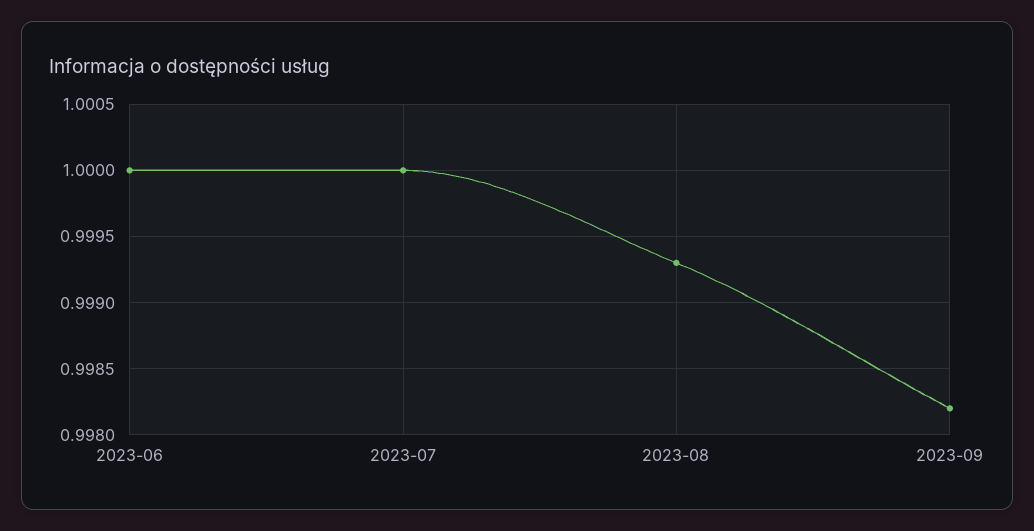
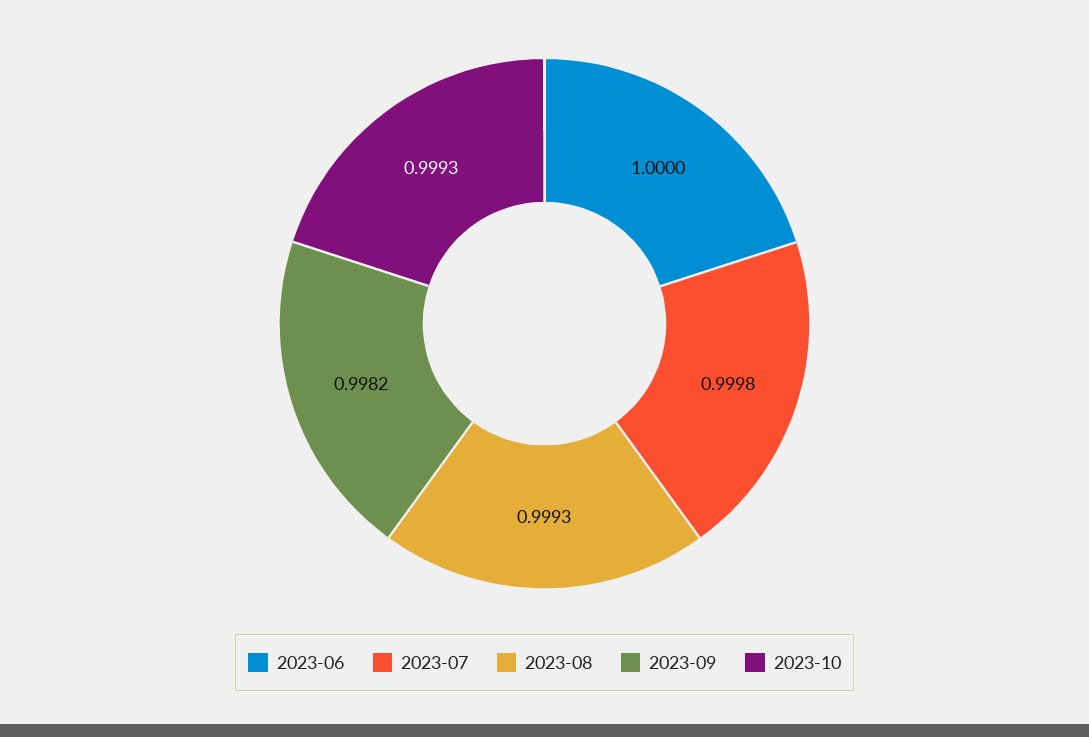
2023-07: 1 -> 0.9998
2023-10: none -> 0.9993

